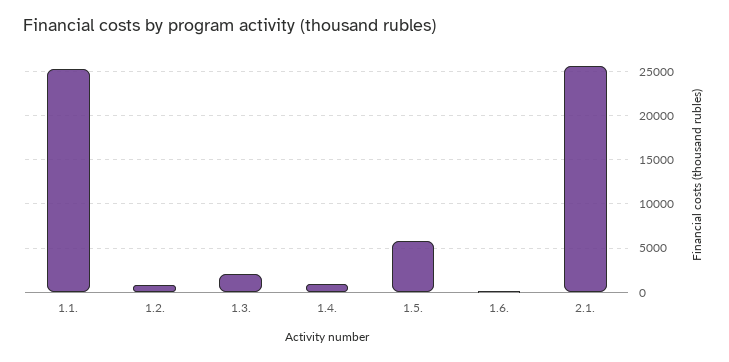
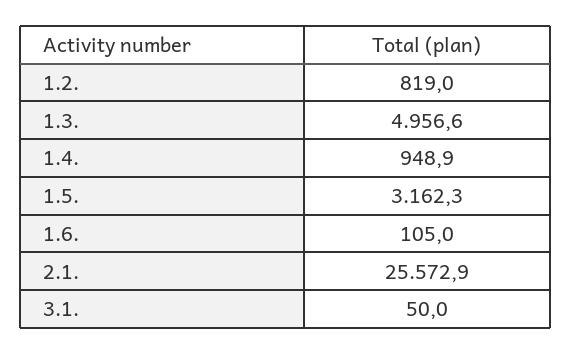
1.1.: 25000 -> none
1.3.: 2000 -> 4956.6
1.5.: 6000 -> 3162.3
3.1.: none -> 50

